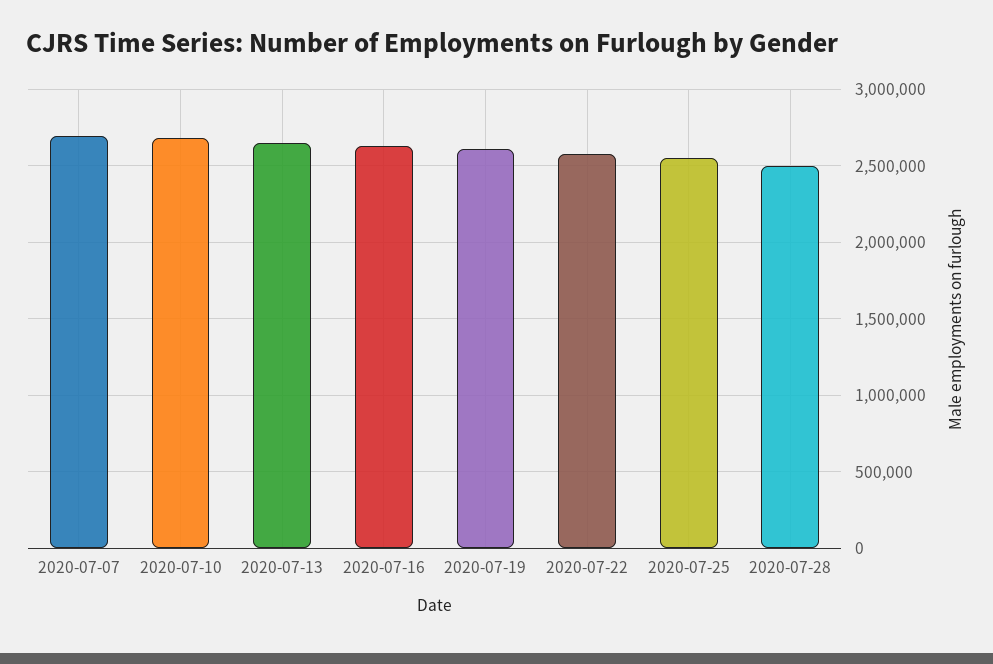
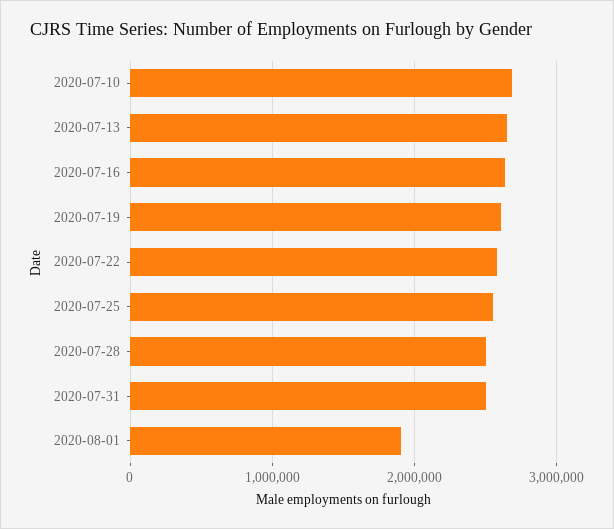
2020-07-07: 2700000 -> none
2020-07-31: none -> 2500000
2020-08-01: none -> 1900000

